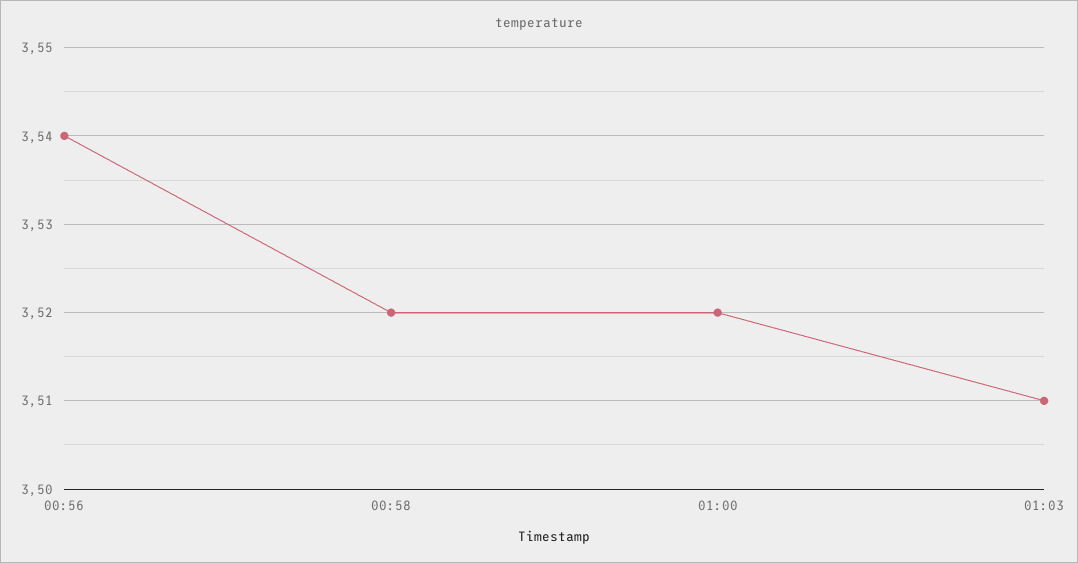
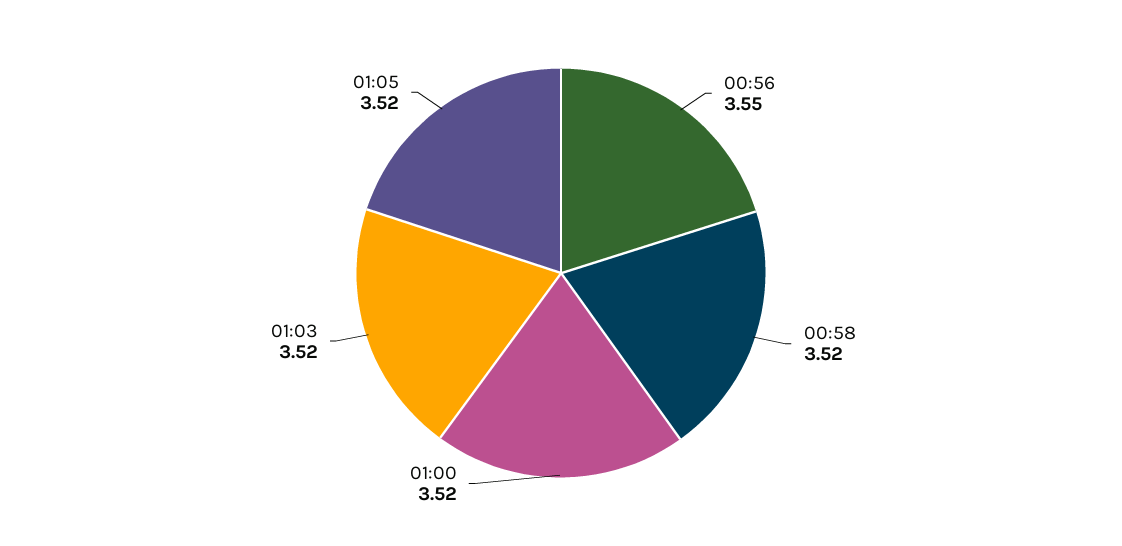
00:56: 3.54 -> 3.55
01:03: 3.51 -> 3.52
01:05: none -> 3.52

